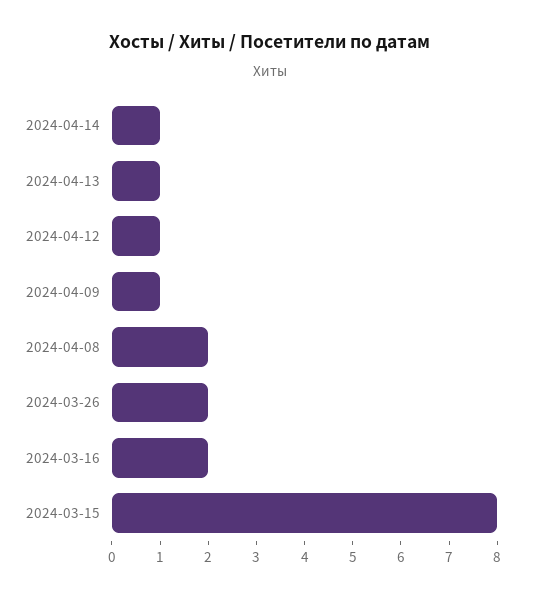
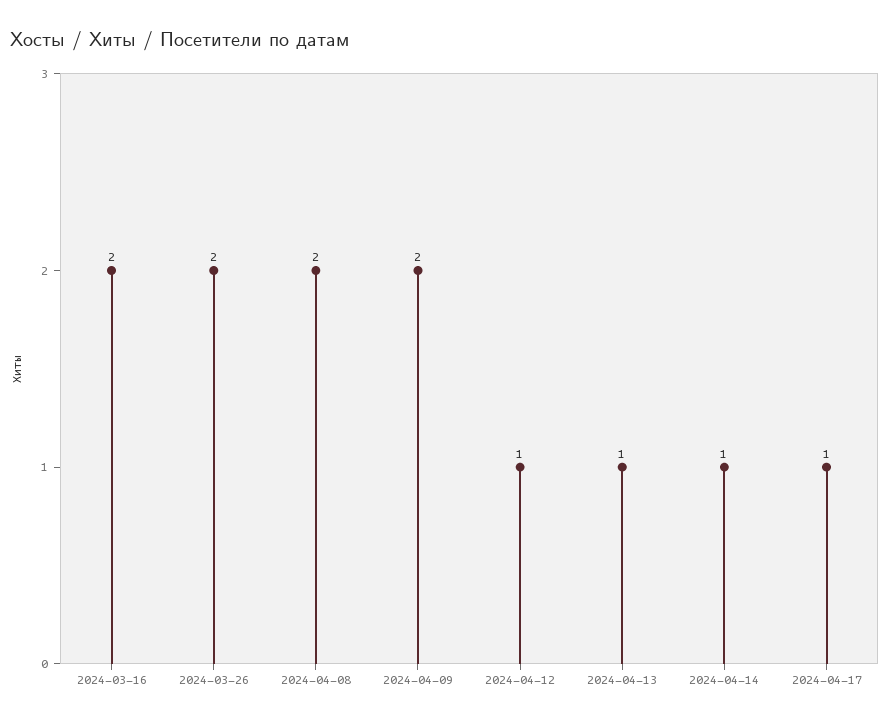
2024-04-09: 1 -> 2
2024-03-15: 8 -> none
2024-04-17: none -> 1

